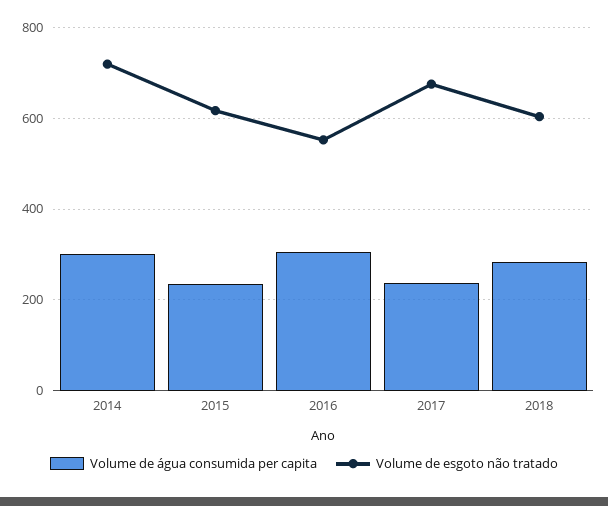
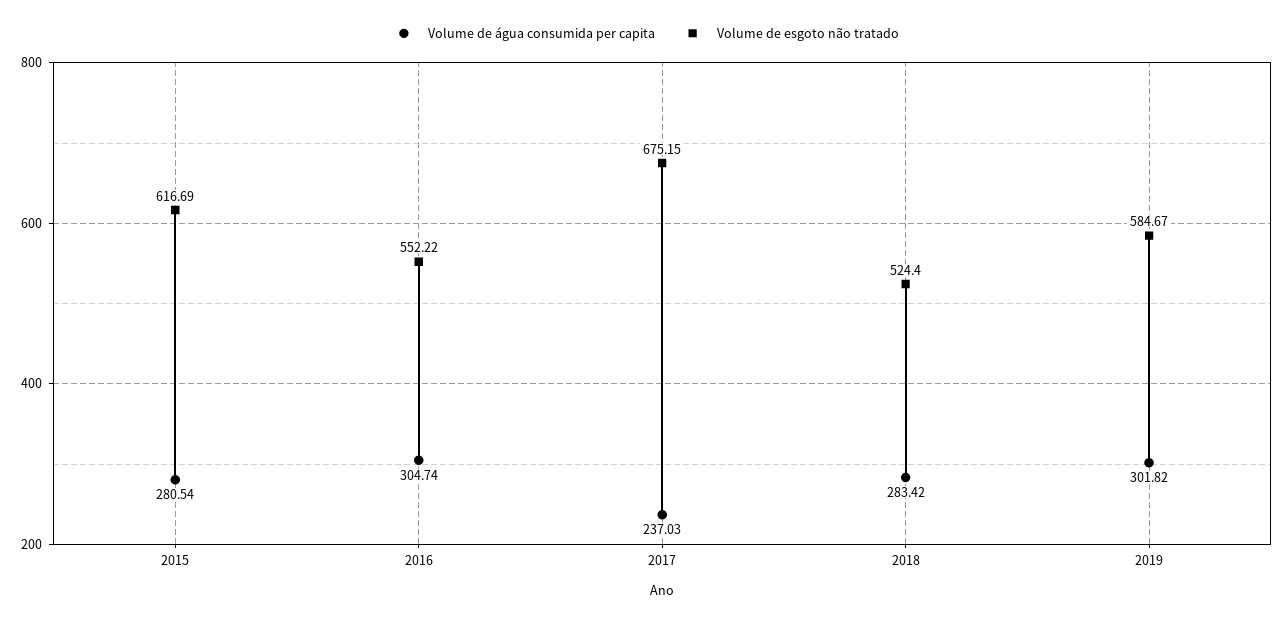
Volume de água consumida per capita, 2014: 300 -> none
Volume de esgoto não tratado, 2014: 720 -> none
Volume de água consumida per capita, 2015: 240 -> 280.54
Volume de esgoto não tratado, 2018: 600 -> 524.4
Volume de água consumida per capita, 2019: none -> 301.82
Volume de esgoto não tratado, 2019: none -> 584.67

